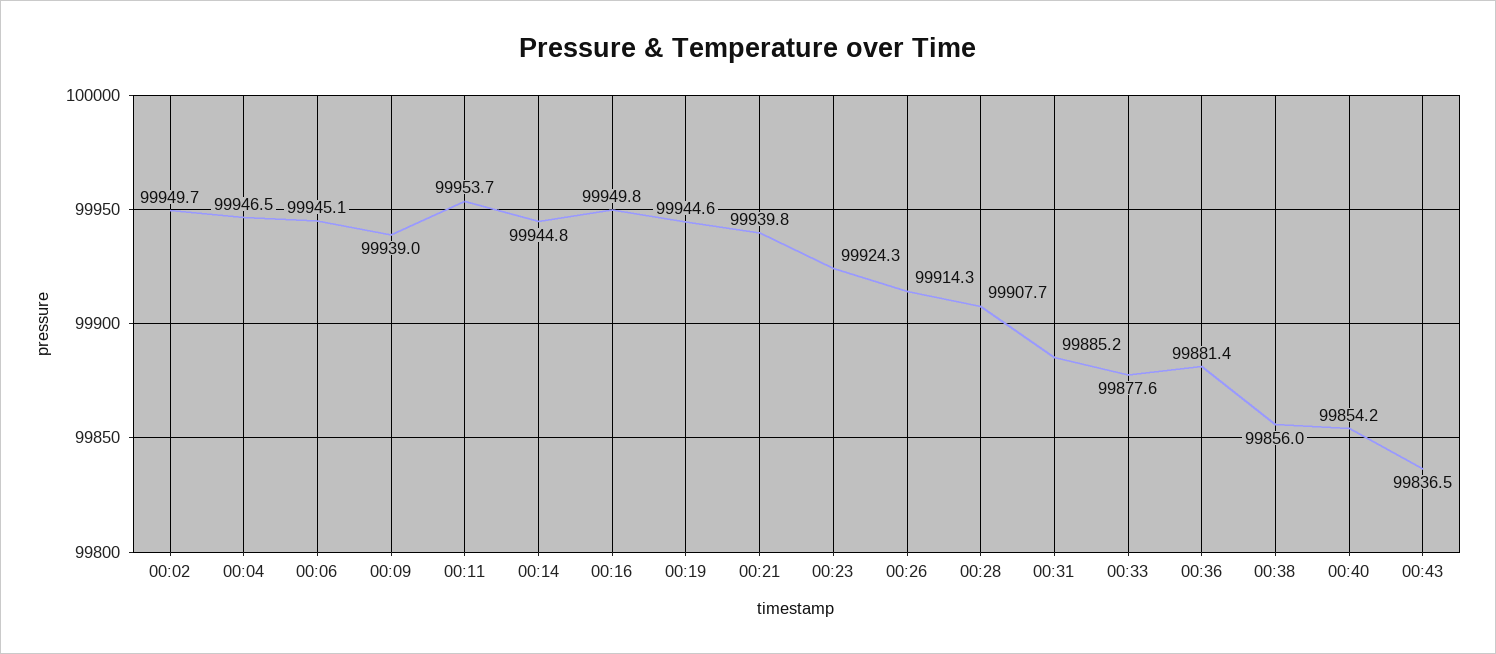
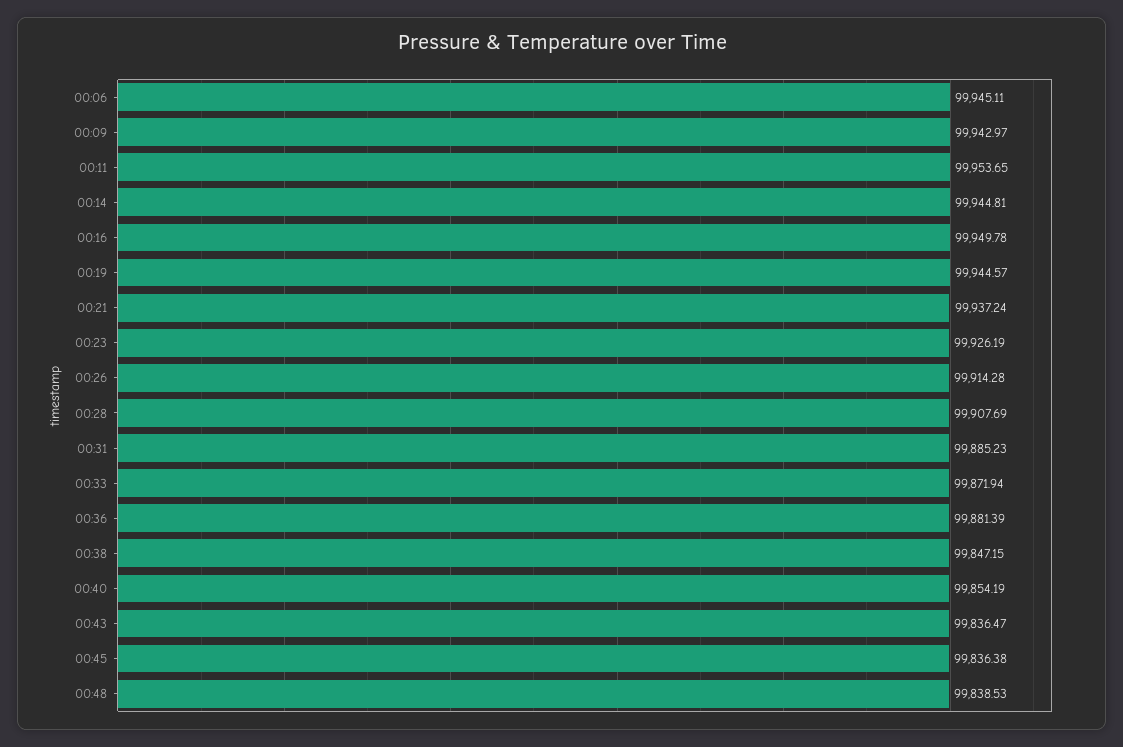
00:02: 99949.7 -> none
00:04: 99946.5 -> none
00:09: 99939 -> 99942.97
00:21: 99939.8 -> 99937.24
00:23: 99924.3 -> 99926.19
00:33: 99877.6 -> 99871.94
00:38: 99856 -> 99847.15
00:45: none -> 99836.38
00:48: none -> 99838.53

